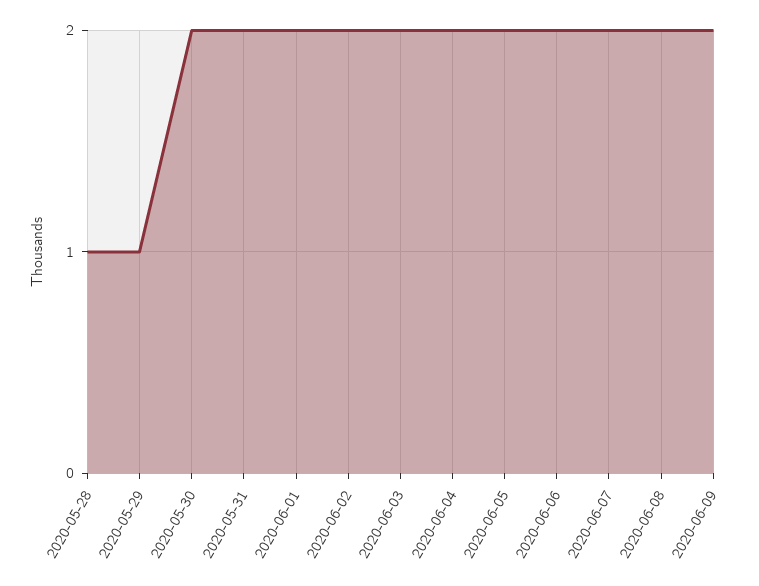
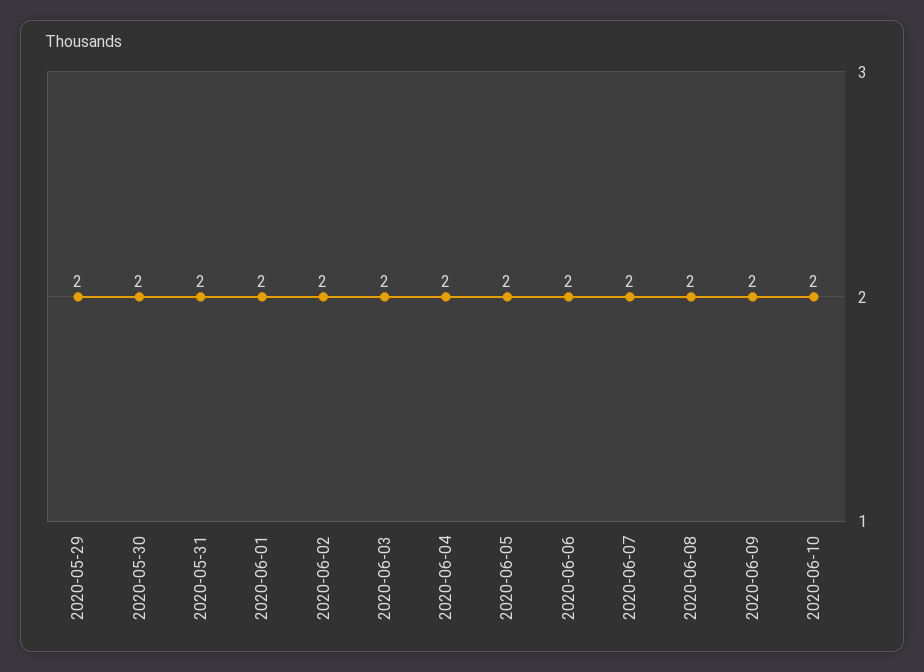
2020-05-28: 1 -> none
2020-05-29: 1 -> 2
2020-06-10: none -> 2

